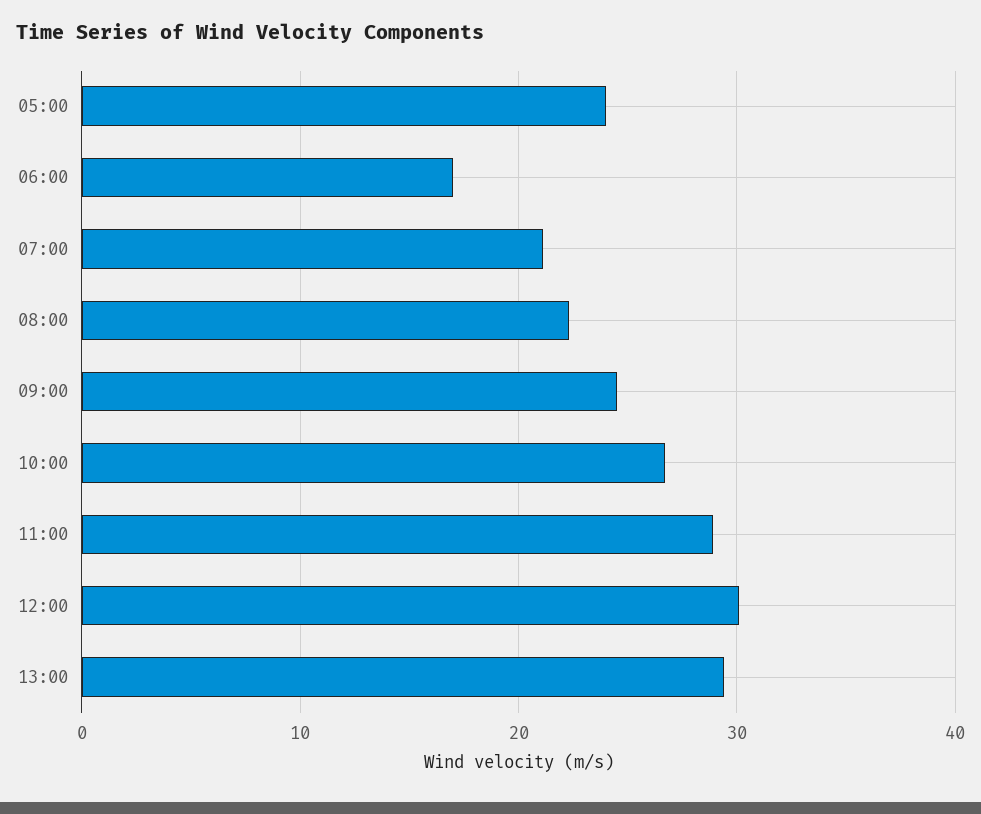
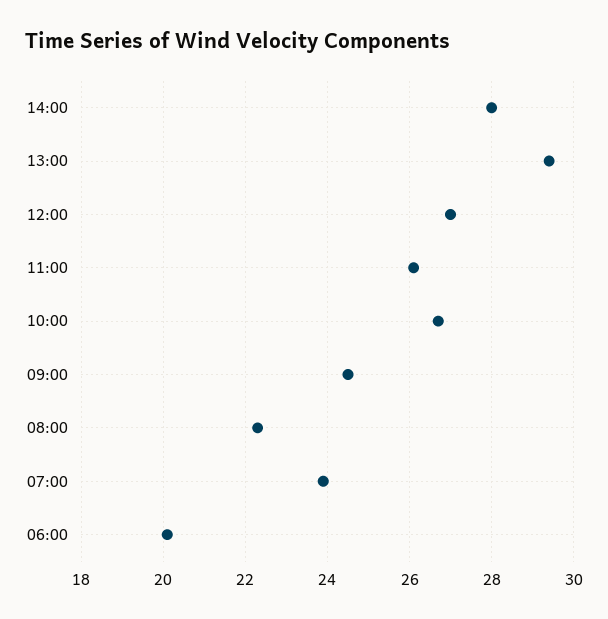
05:00: 24 -> none
06:00: 17 -> 20
07:00: 21 -> 24
11:00: 29 -> 26
12:00: 30 -> 27
14:00: none -> 28

